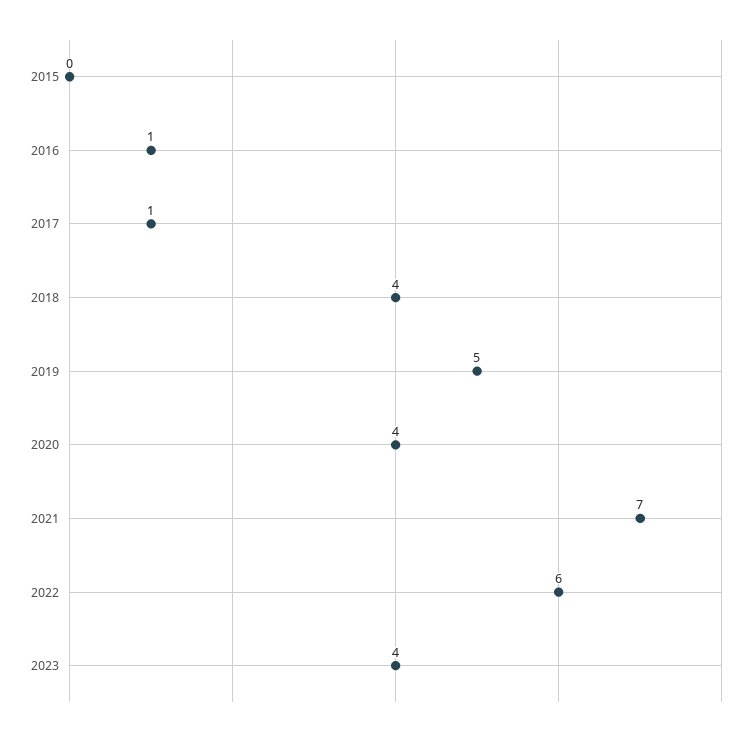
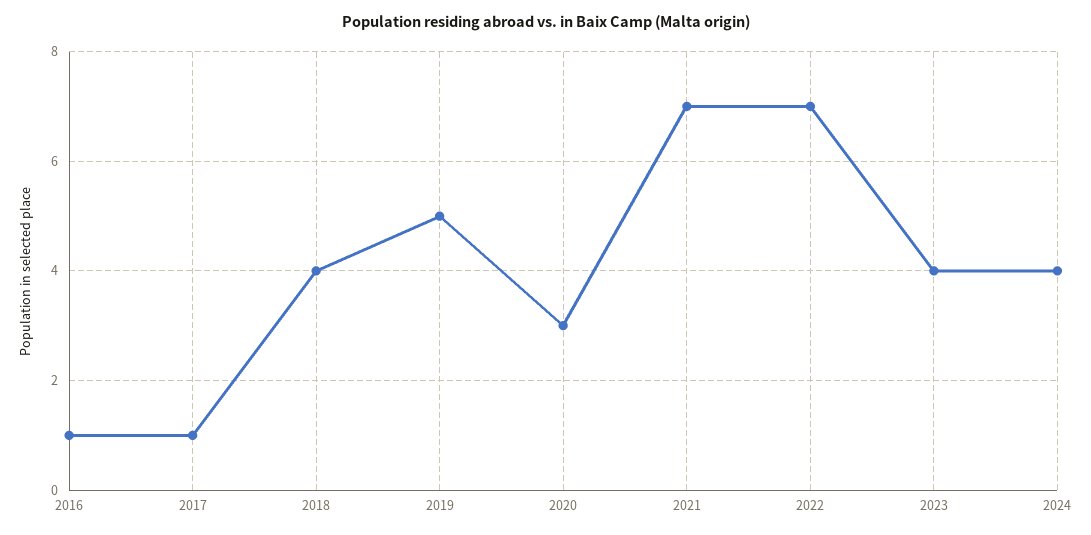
2015: 0 -> none
2020: 4 -> 3
2022: 6 -> 7
2024: none -> 4

